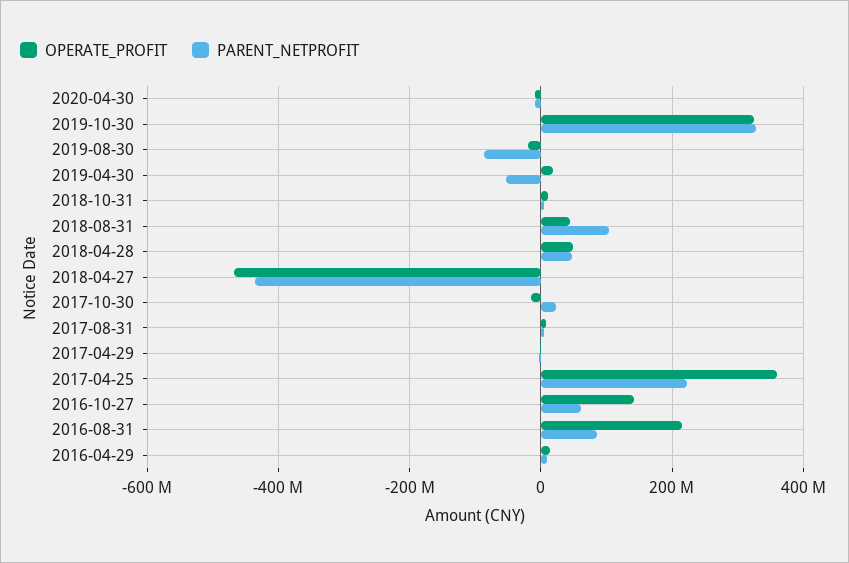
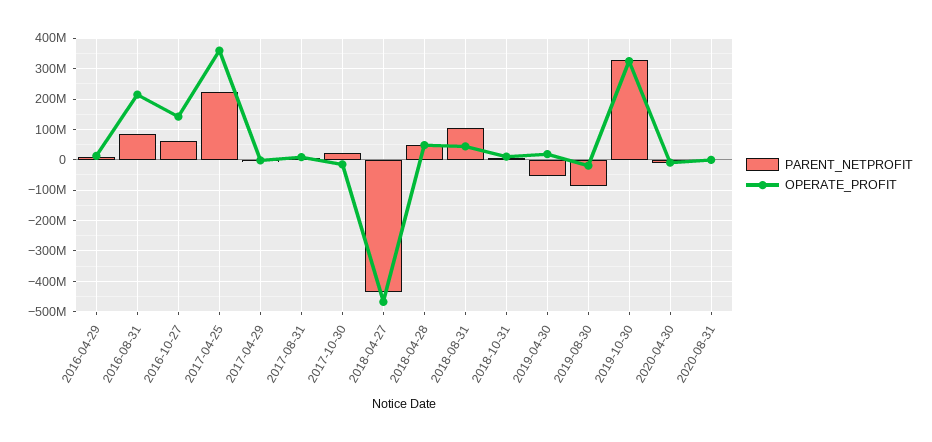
PARENT_NETPROFIT, 2020-08-31: none -> 0
OPERATE_PROFIT, 2020-08-31: none -> 0

